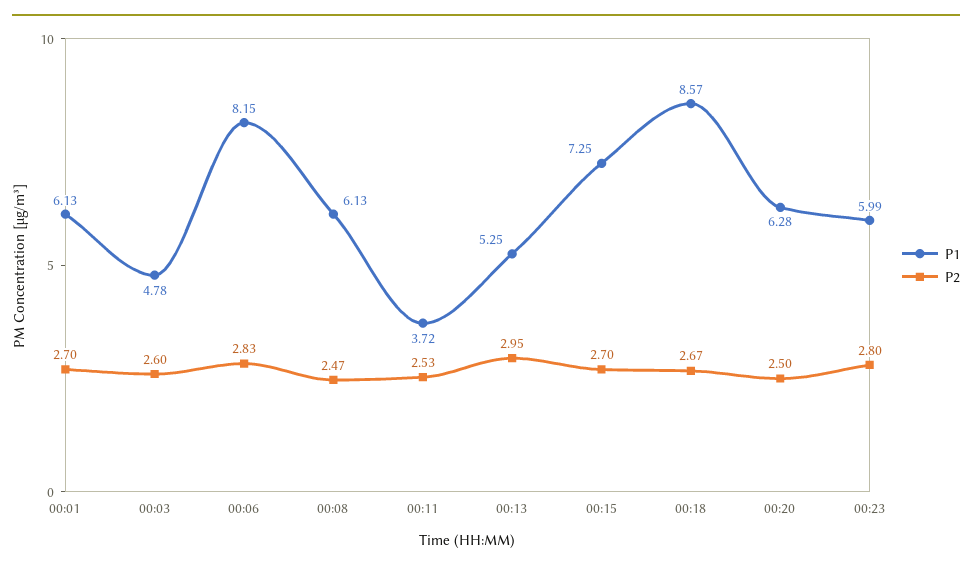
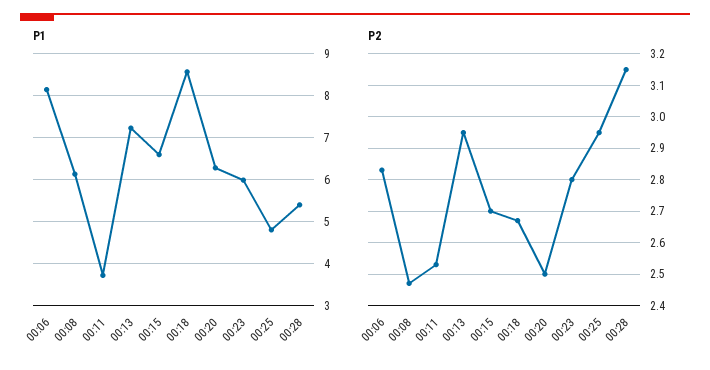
P1, 00:01: 6.13 -> none
P2, 00:01: 2.7 -> none
P1, 00:03: 4.78 -> none
P2, 00:03: 2.6 -> none
P1, 00:13: 5.25 -> 7.2
P1, 00:15: 7.25 -> 6.6
P1, 00:25: none -> 4.8
P1, 00:28: none -> 5.4
P2, 00:25: none -> 2.95
P2, 00:28: none -> 3.15

